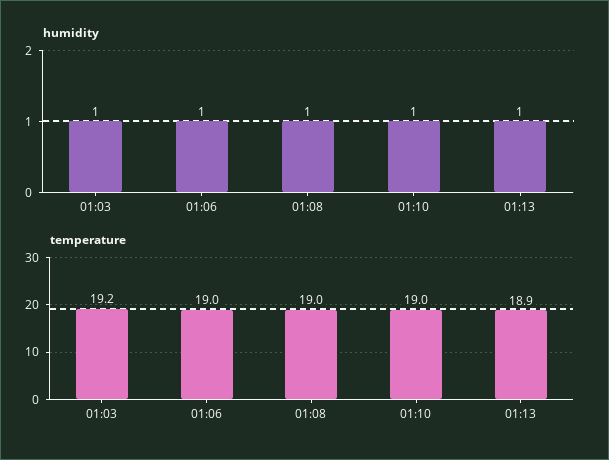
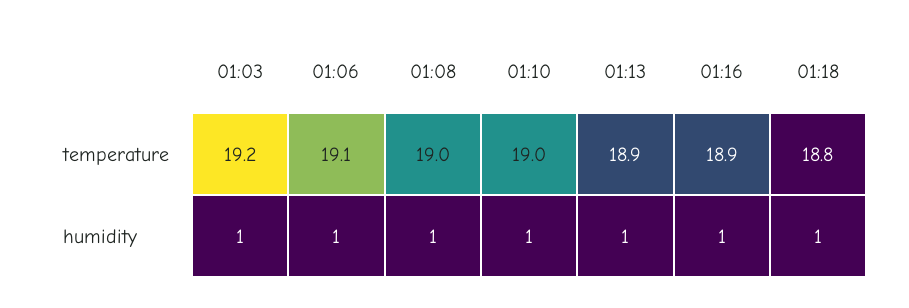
temperature, 01:06: 19 -> 19.1
temperature, 01:16: none -> 18.9
temperature, 01:18: none -> 18.8
humidity, 01:16: none -> 1
humidity, 01:18: none -> 1

